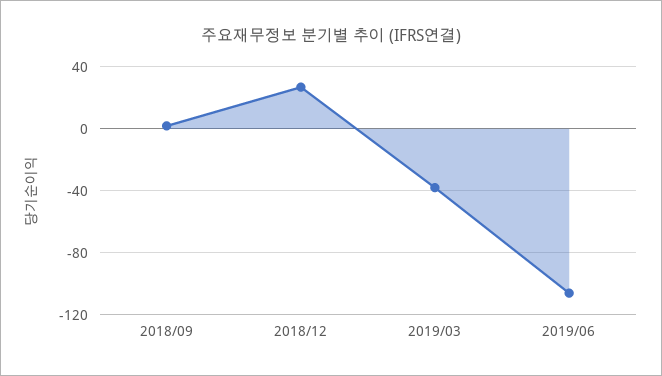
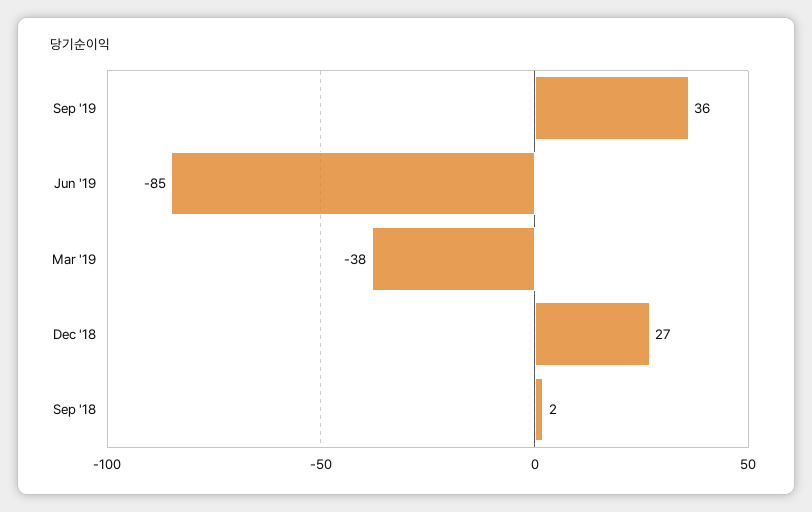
2019/06: -105 -> -85
Sep '19: none -> 36

